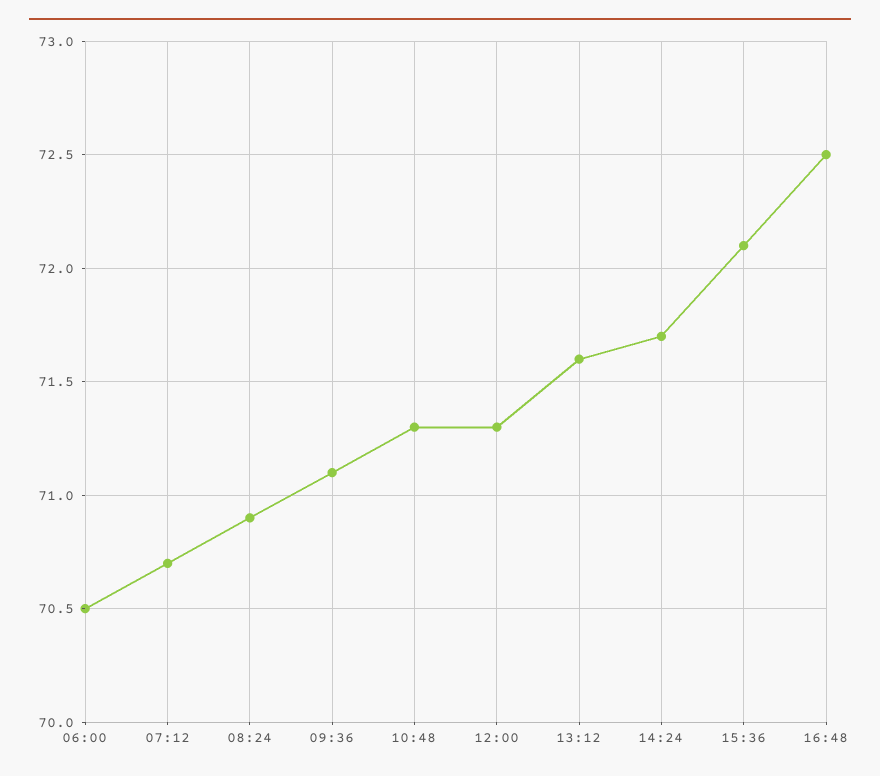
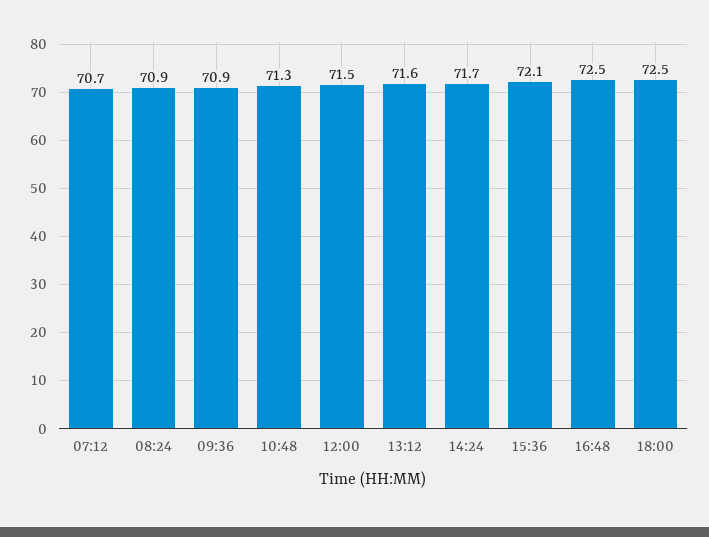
06:00: 70.5 -> none
09:36: 71.1 -> 70.9
12:00: 71.3 -> 71.5
18:00: none -> 72.5

